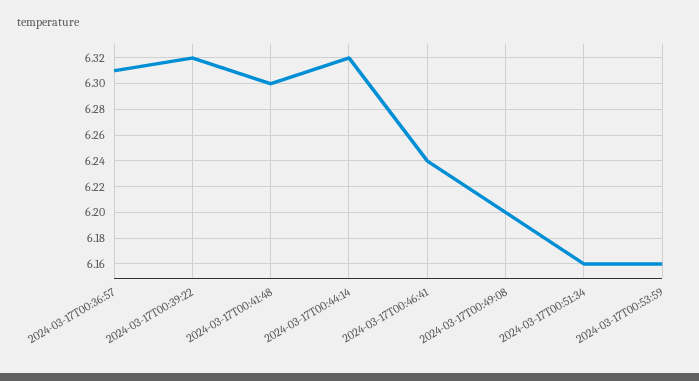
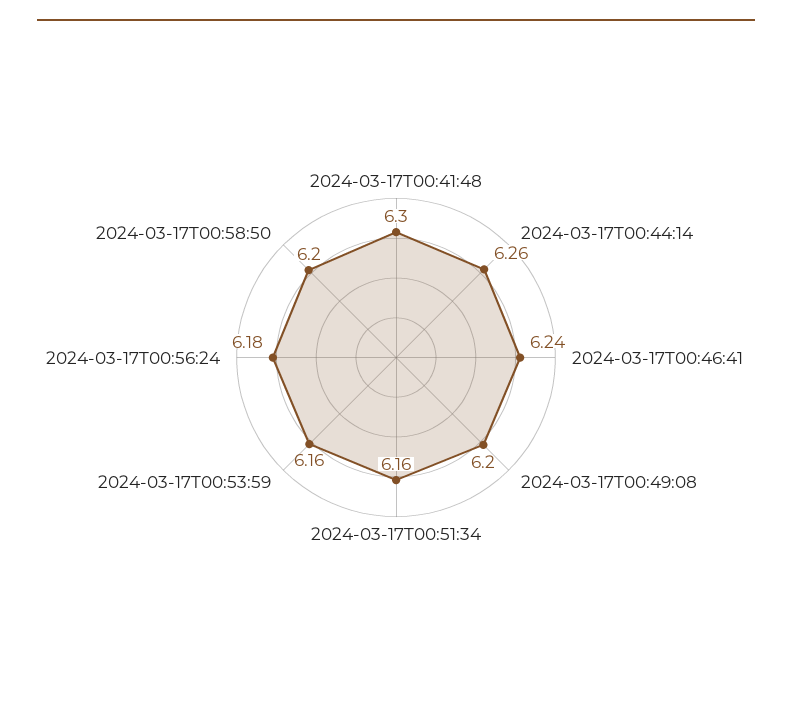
2024-03-17T00:36:57: 6.31 -> none
2024-03-17T00:39:22: 6.32 -> none
2024-03-17T00:44:14: 6.32 -> 6.26
2024-03-17T00:56:24: none -> 6.18
2024-03-17T00:58:50: none -> 6.2

